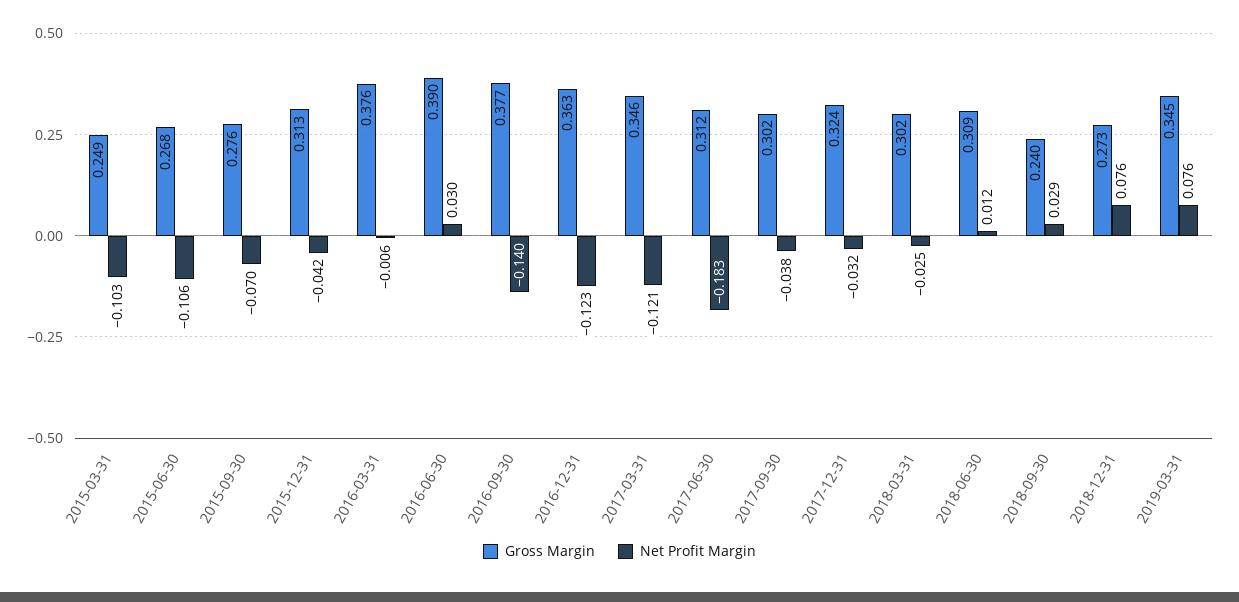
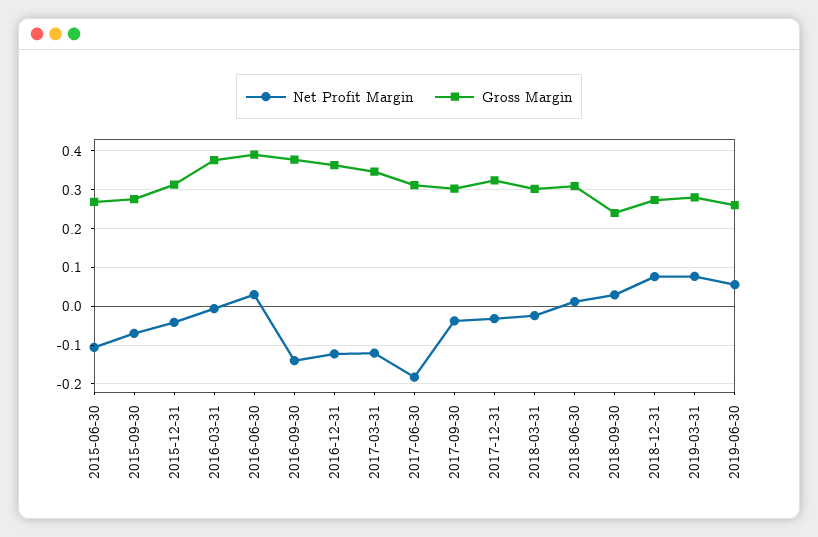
Gross Margin, 2015-03-31: 0.249 -> none
Net Profit Margin, 2015-03-31: -0.103 -> none
Gross Margin, 2019-03-31: 0.345 -> 0.28
Net Profit Margin, 2019-06-30: none -> 0.06
Gross Margin, 2019-06-30: none -> 0.26

